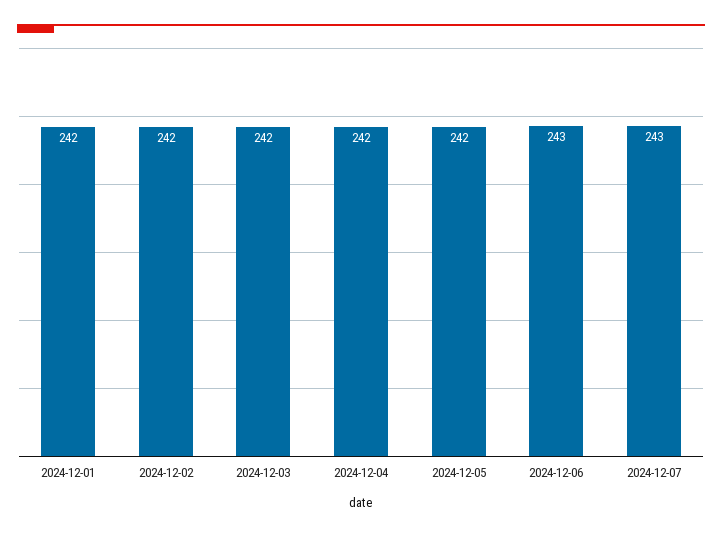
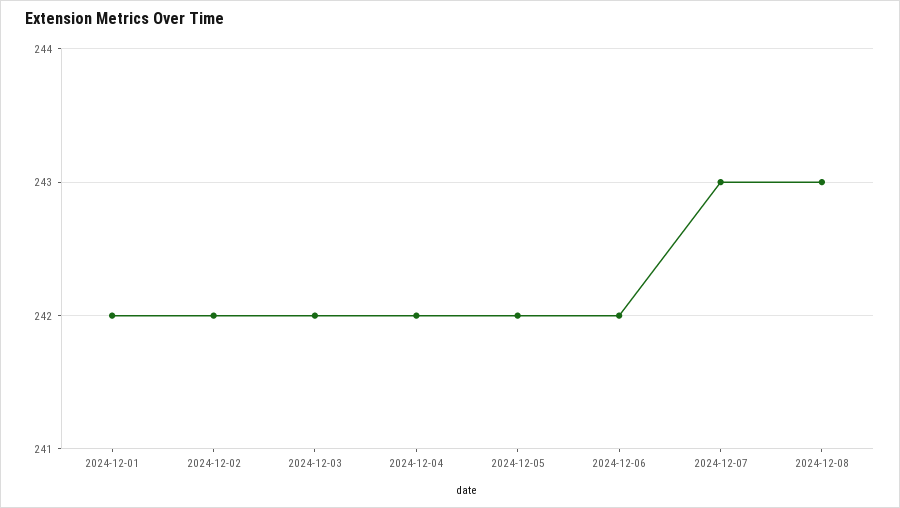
2024-12-06: 243 -> 242
2024-12-08: none -> 243

